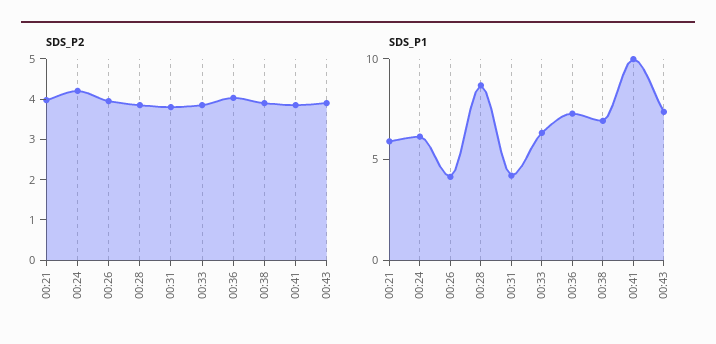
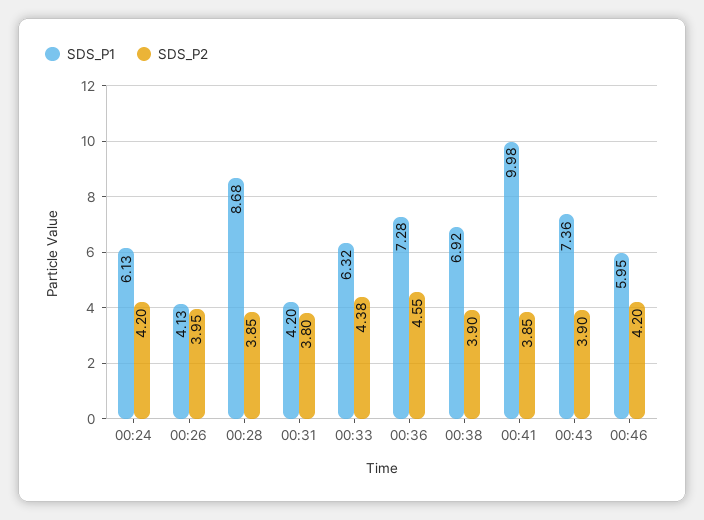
SDS_P2, 00:21: 4 -> none
SDS_P2, 00:33: 3.8 -> 4.38
SDS_P2, 00:36: 4 -> 4.55
SDS_P1, 00:21: 6 -> none
SDS_P1, 00:46: none -> 5.95
SDS_P2, 00:46: none -> 4.2

